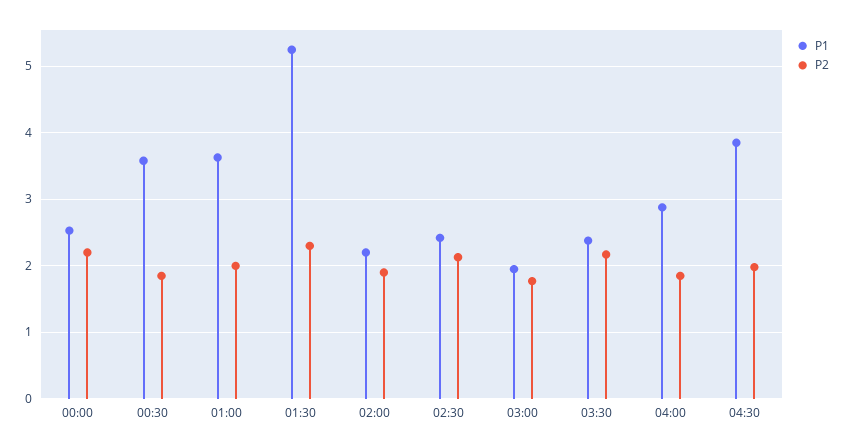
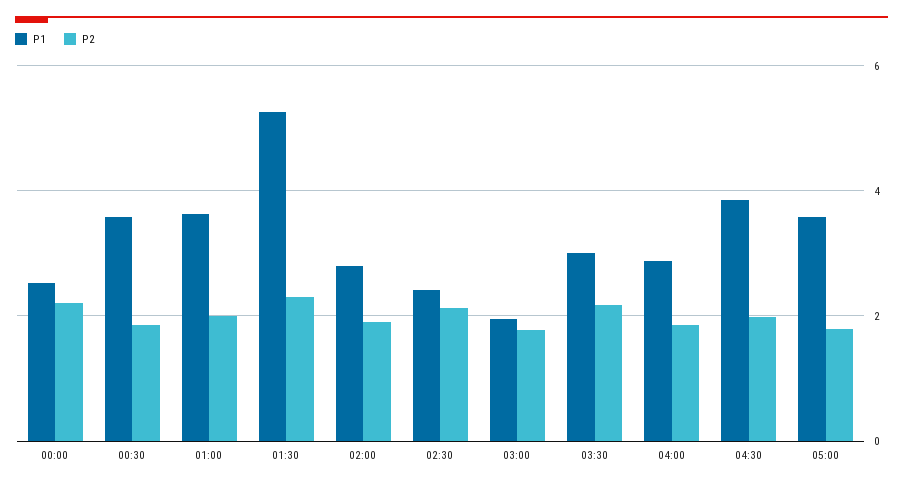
P1, 02:00: 2.2 -> 2.8
P1, 03:30: 2.4 -> 3
P1, 05:00: none -> 3.6
P2, 05:00: none -> 1.8

